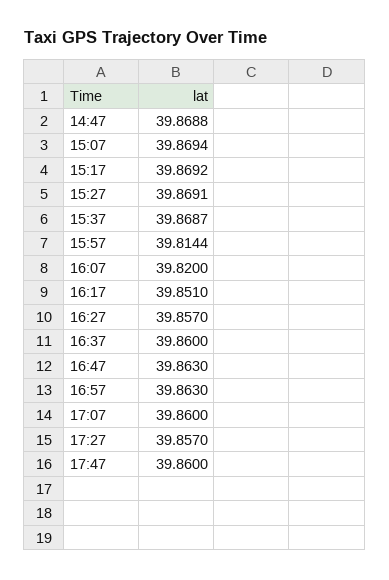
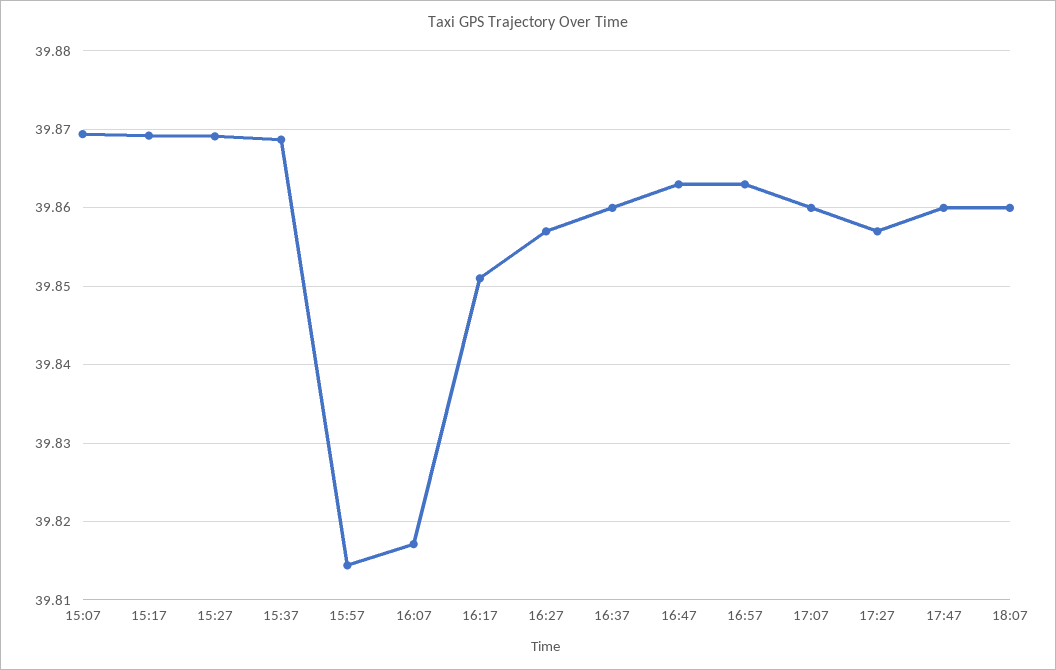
14:47: 39.8688 -> none
16:07: 39.82 -> 39.817
18:07: none -> 39.86

